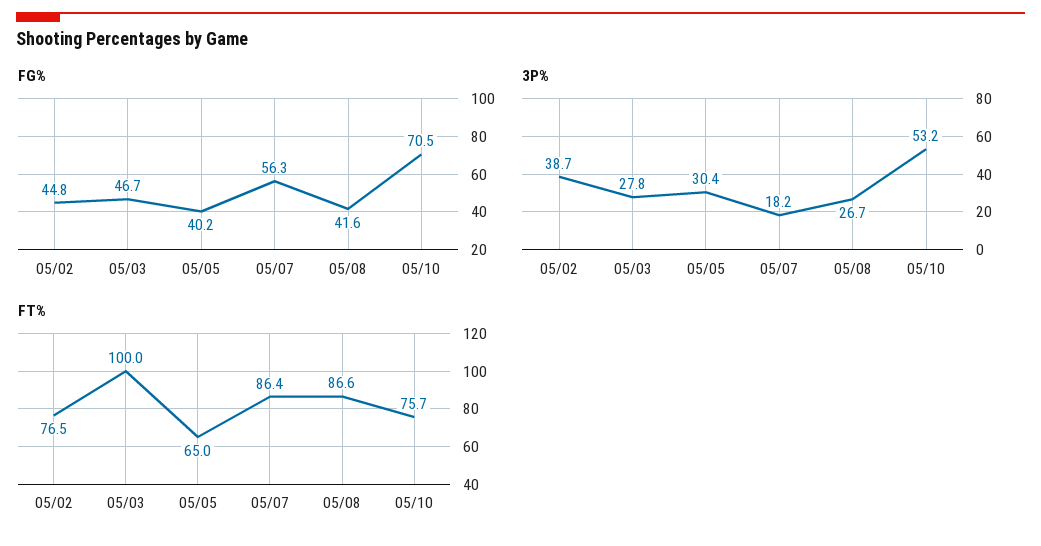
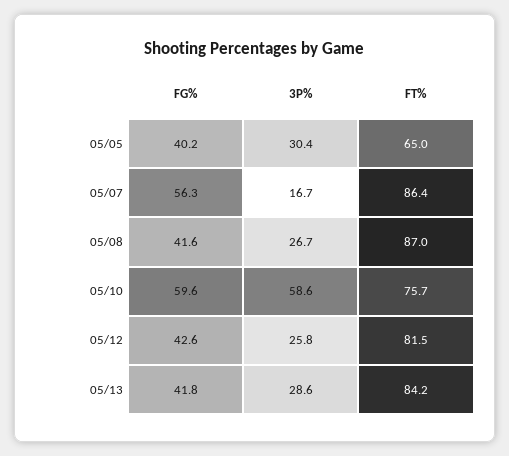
FG%, 05/02: 44.8 -> none
FG%, 05/03: 46.7 -> none
FG%, 05/10: 70.5 -> 59.6
3P%, 05/02: 38.7 -> none
3P%, 05/03: 27.8 -> none
3P%, 05/07: 18.2 -> 16.7
3P%, 05/10: 53.2 -> 58.6
FT%, 05/02: 76.5 -> none
FT%, 05/03: 100 -> none
FT%, 05/08: 86.6 -> 87
FG%, 05/12: none -> 42.6
3P%, 05/12: none -> 25.8
FT%, 05/12: none -> 81.5
FG%, 05/13: none -> 41.8
3P%, 05/13: none -> 28.6
FT%, 05/13: none -> 84.2

